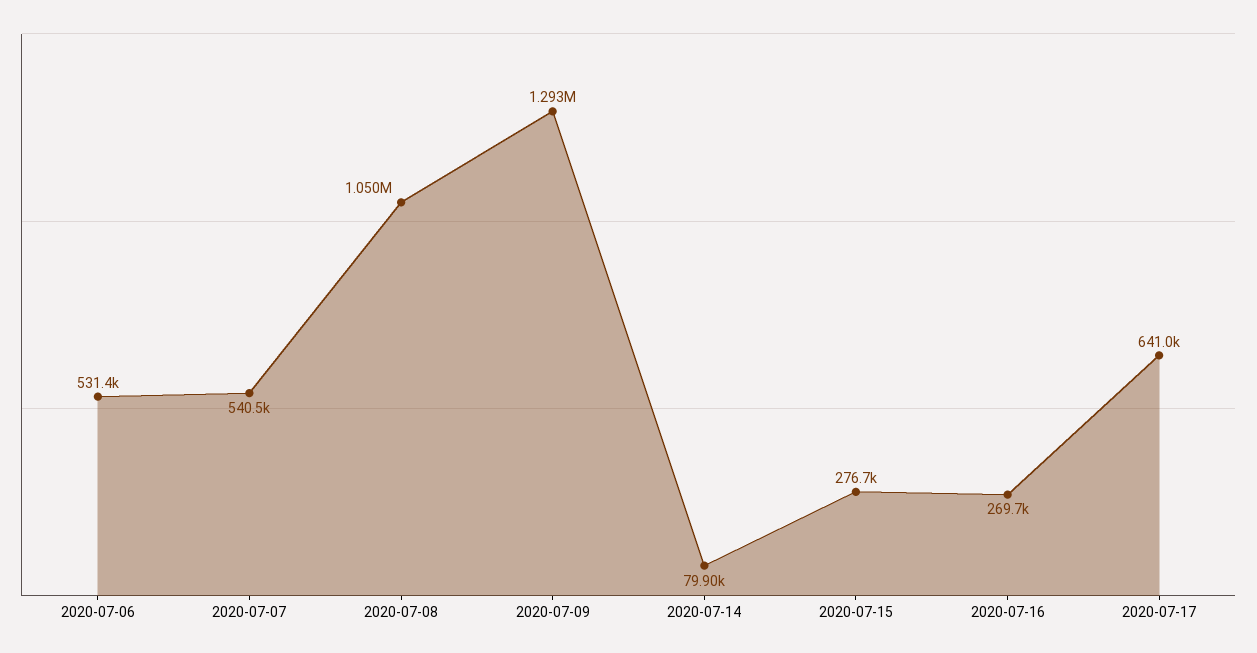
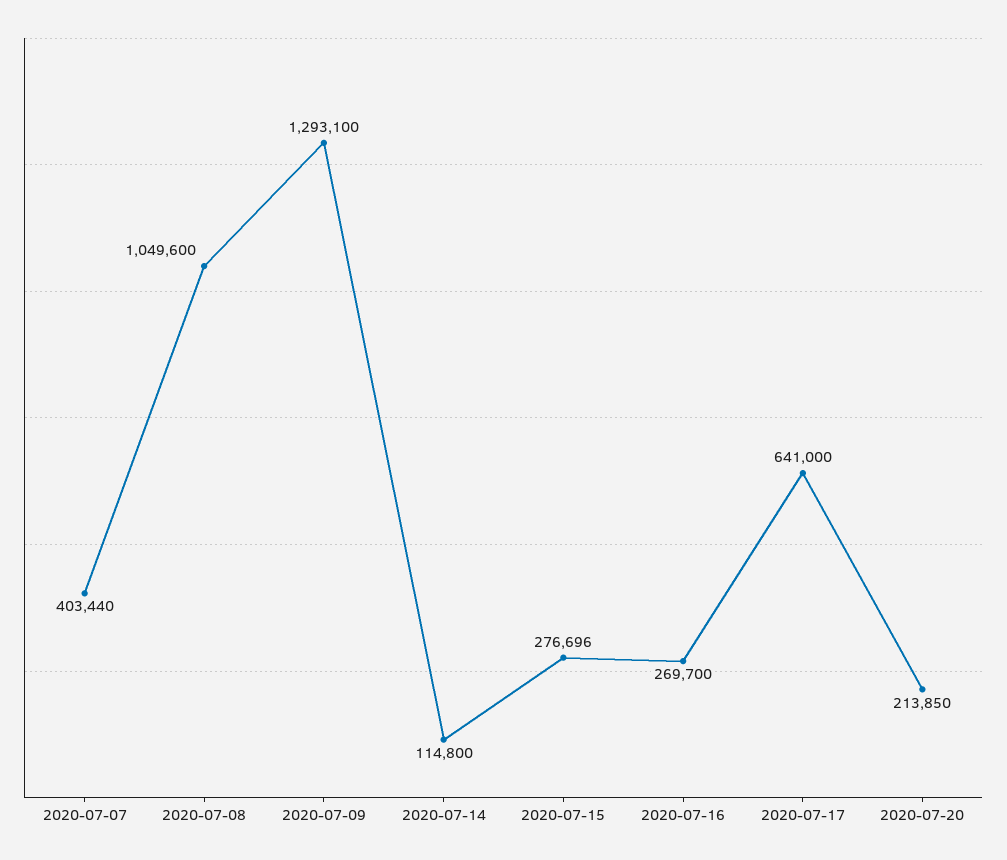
2020-07-06: 531400 -> none
2020-07-07: 540500 -> 403440
2020-07-14: 79900 -> 114800
2020-07-20: none -> 213850

